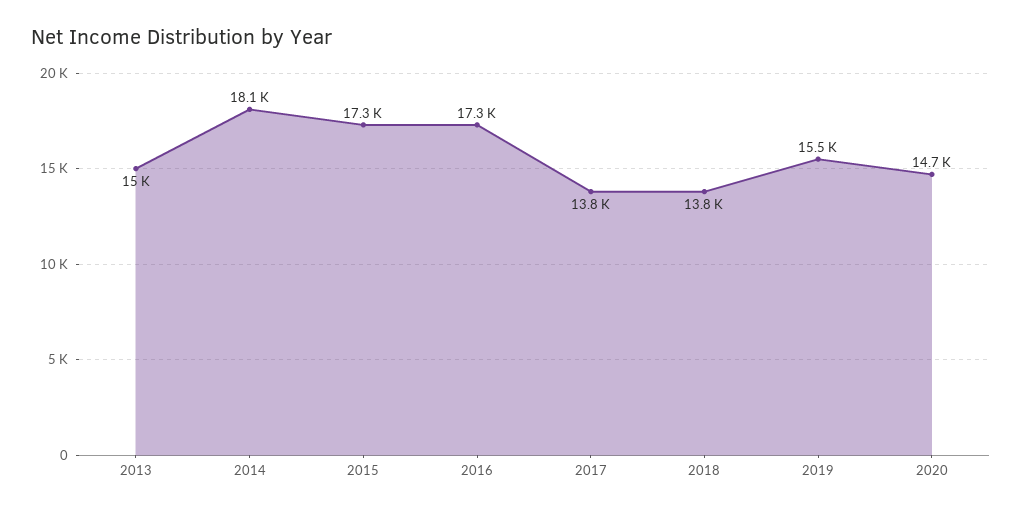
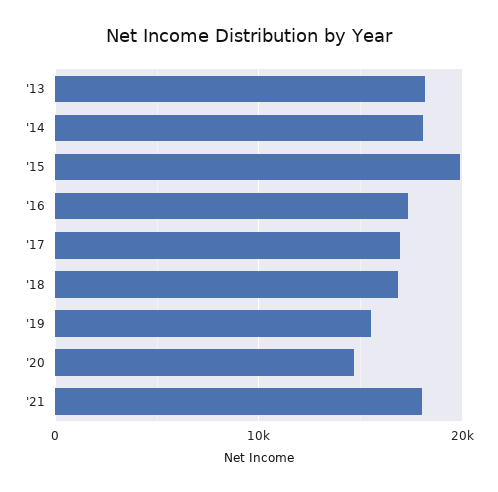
2013: 15000 -> 18000
2015: 17300 -> 20000
2017: 13800 -> 17000
2018: 13800 -> 17000
'21: none -> 18000

